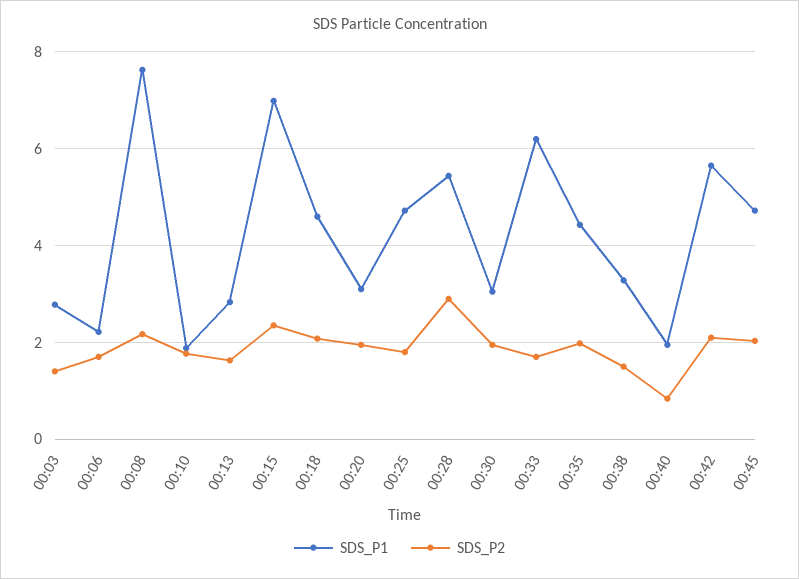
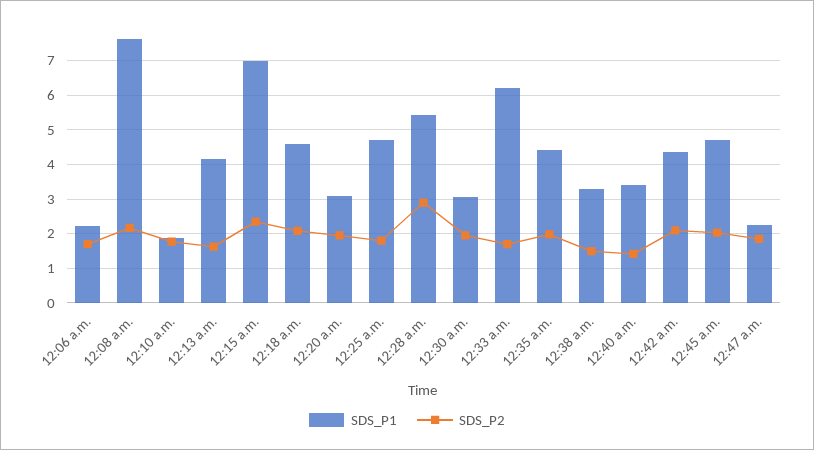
SDS_P1, 00:03: 2.8 -> none
SDS_P2, 00:03: 1.4 -> none
SDS_P1, 00:13: 2.8 -> 4.2
SDS_P1, 00:40: 2 -> 3.4
SDS_P2, 00:40: 0.8 -> 1.4
SDS_P1, 00:42: 5.6 -> 4.4
SDS_P1, 12:47 a.m.: none -> 2.2
SDS_P2, 12:47 a.m.: none -> 1.8

